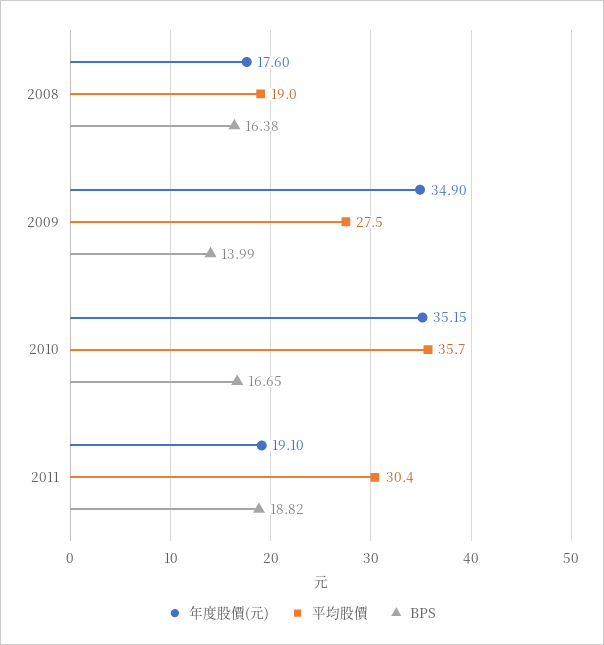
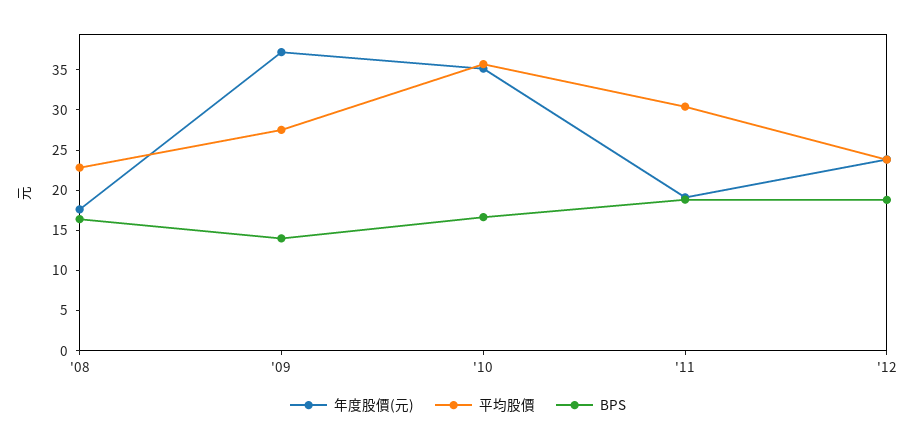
平均股價, 2008: 19 -> 23
年度股價(元), 2009: 34.9 -> 37
年度股價(元), '12: none -> 24
平均股價, '12: none -> 24
BPS, '12: none -> 19

